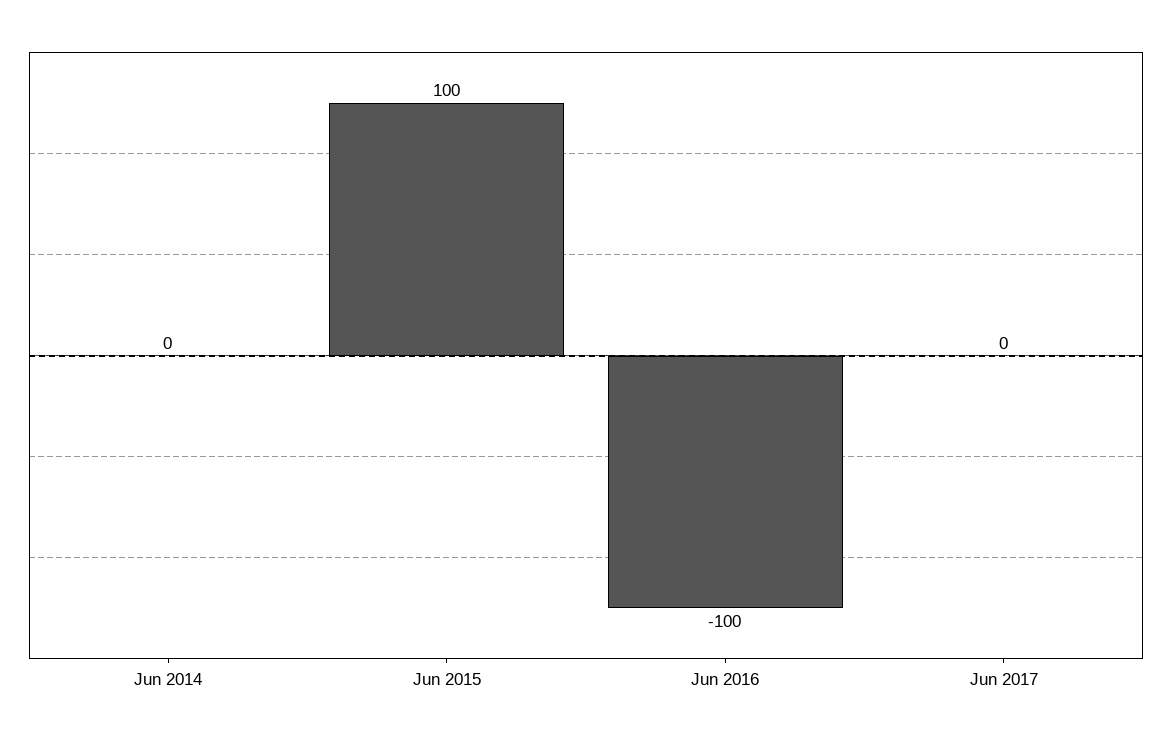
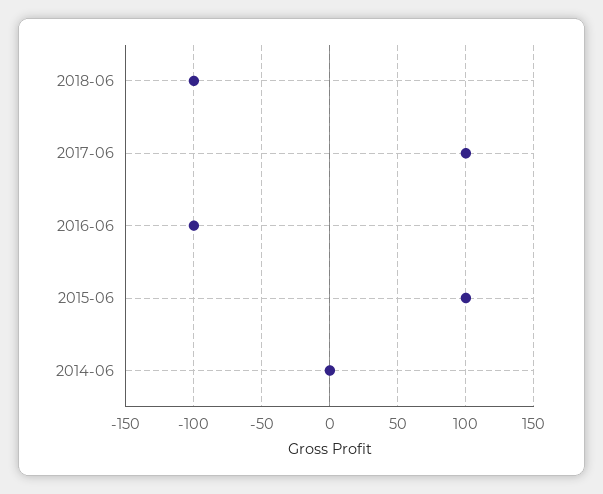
Jun 2017: 0 -> 100
2018-06: none -> -100

